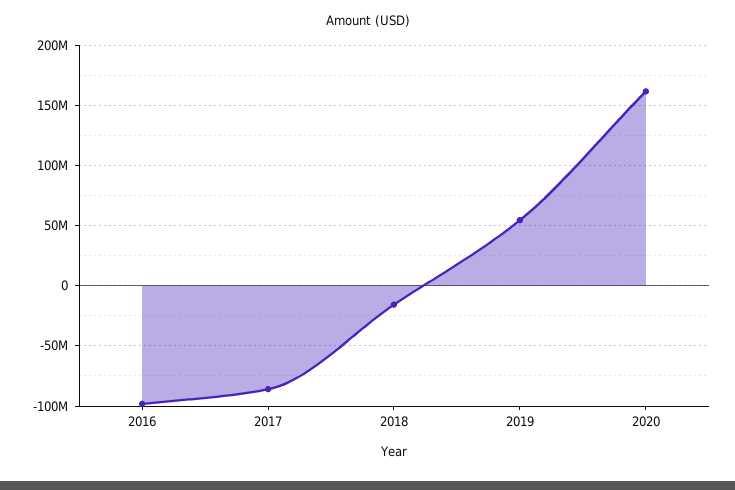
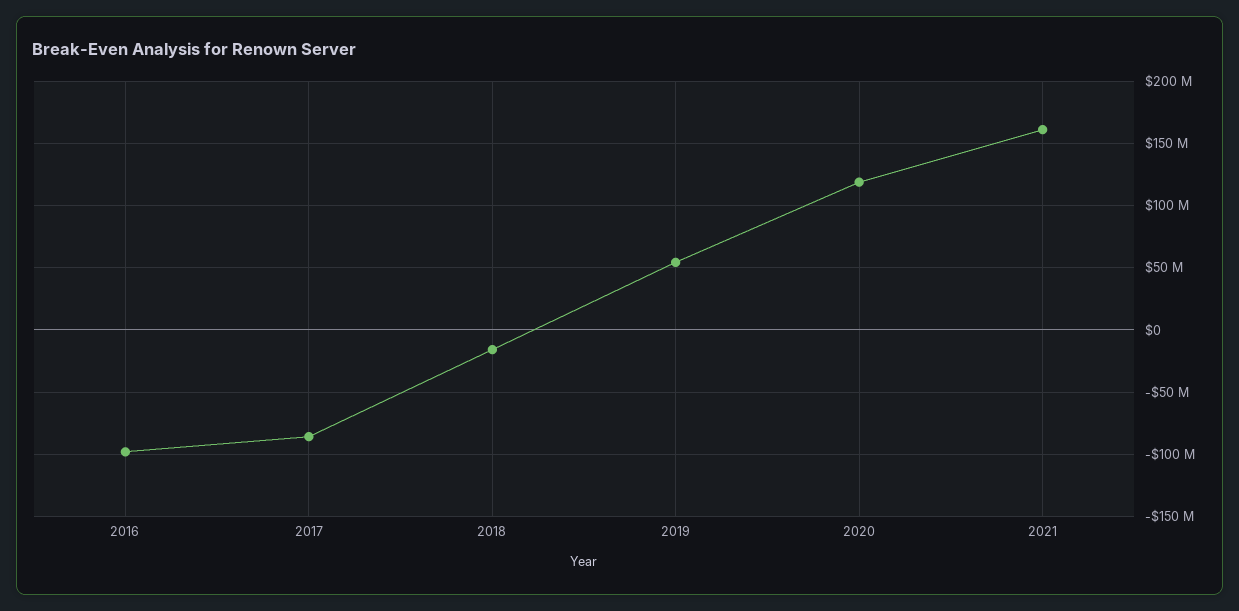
2020: 160000000 -> 120000000
2021: none -> 160000000

